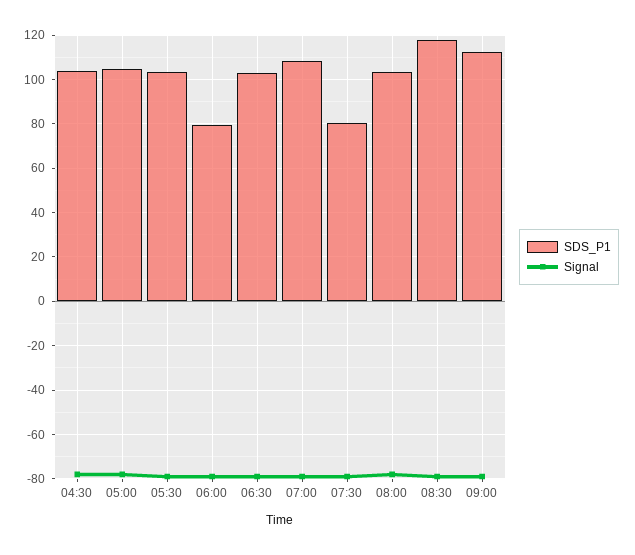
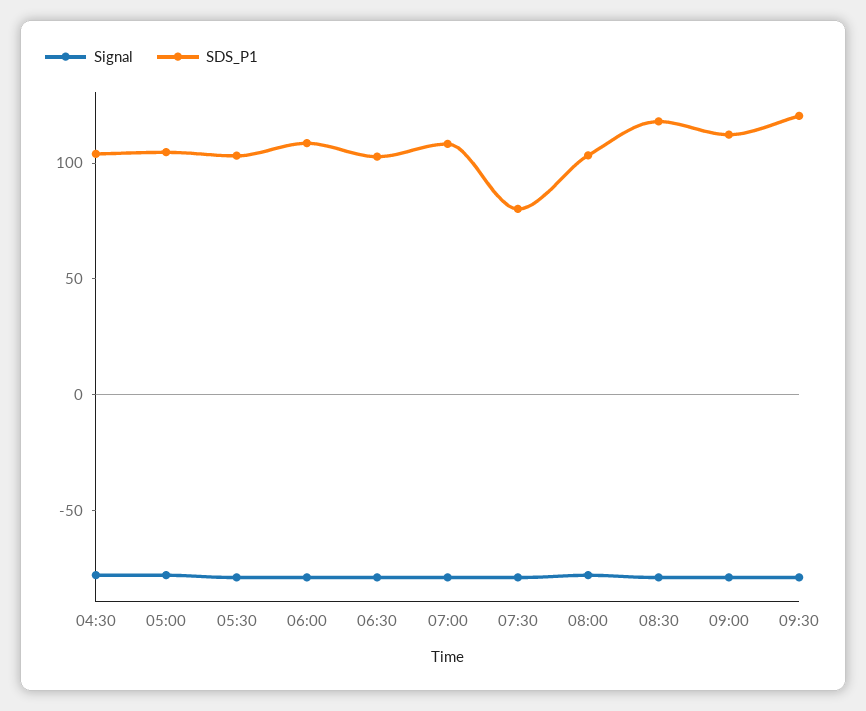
SDS_P1, 06:00: 80 -> 110
Signal, 09:30: none -> -80
SDS_P1, 09:30: none -> 120

